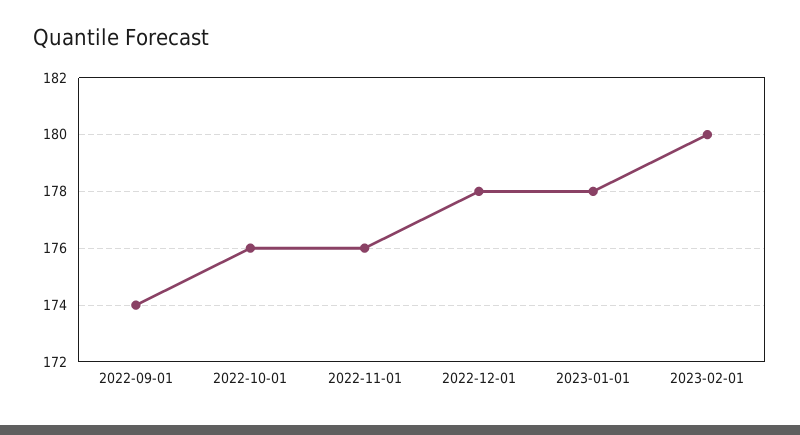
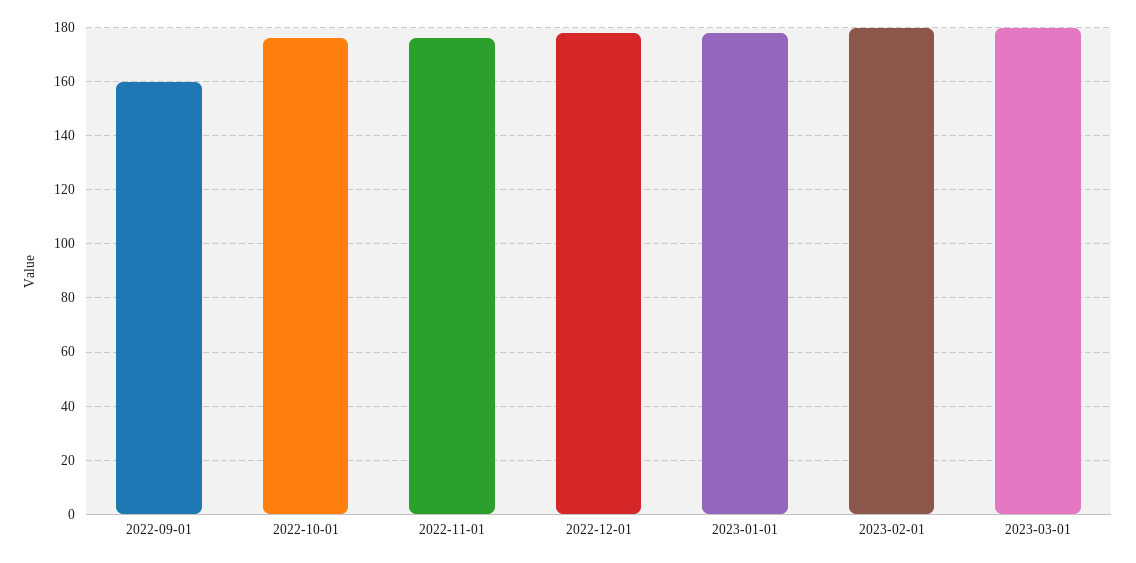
2022-09-01: 174 -> 160
2023-03-01: none -> 180

